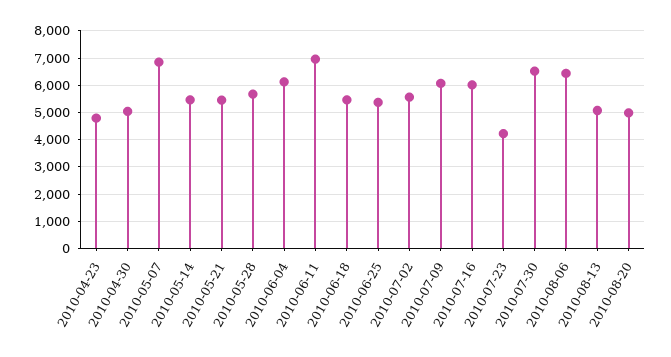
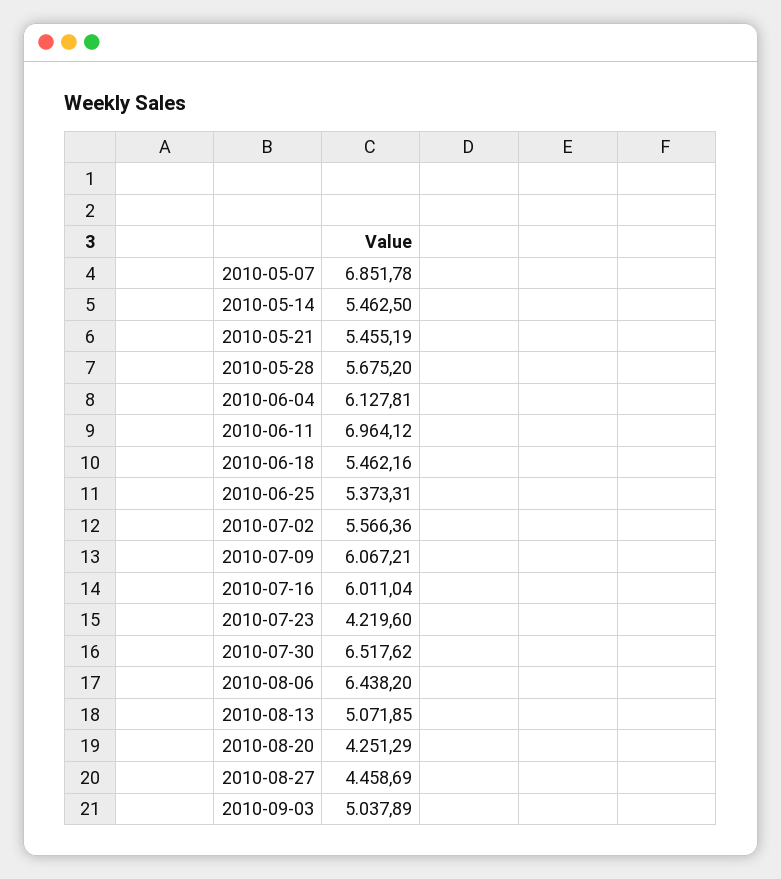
2010-04-23: 4750 -> none
2010-04-30: 5000 -> none
2010-08-20: 5000 -> 4251.29
2010-08-27: none -> 4458.69
2010-09-03: none -> 5037.89

